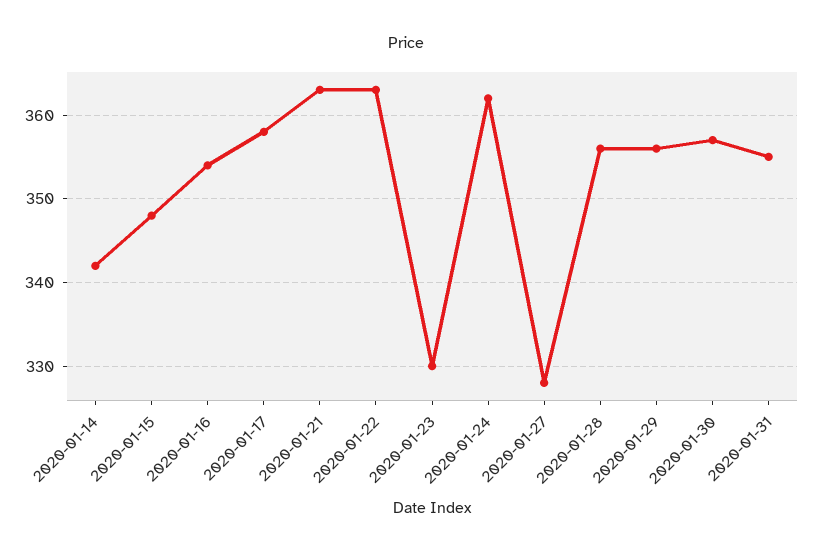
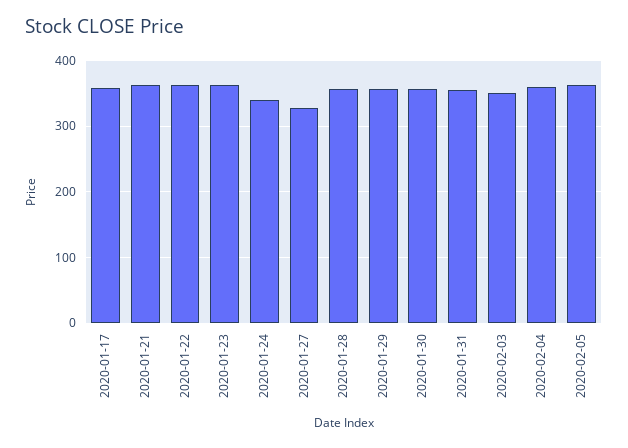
2020-01-14: 342 -> none
2020-01-15: 348 -> none
2020-01-16: 354 -> none
2020-01-23: 330 -> 360
2020-01-24: 362 -> 340
2020-02-03: none -> 350
2020-02-04: none -> 360
2020-02-05: none -> 360

